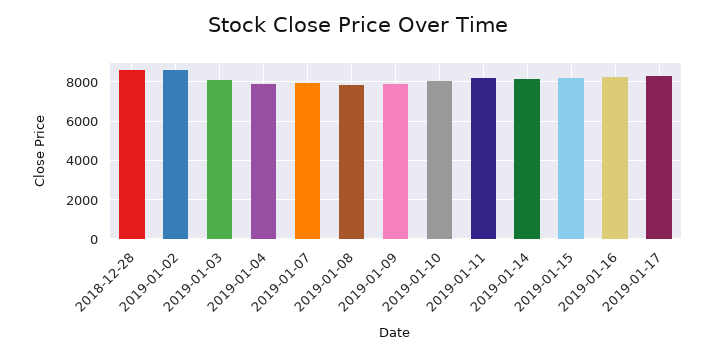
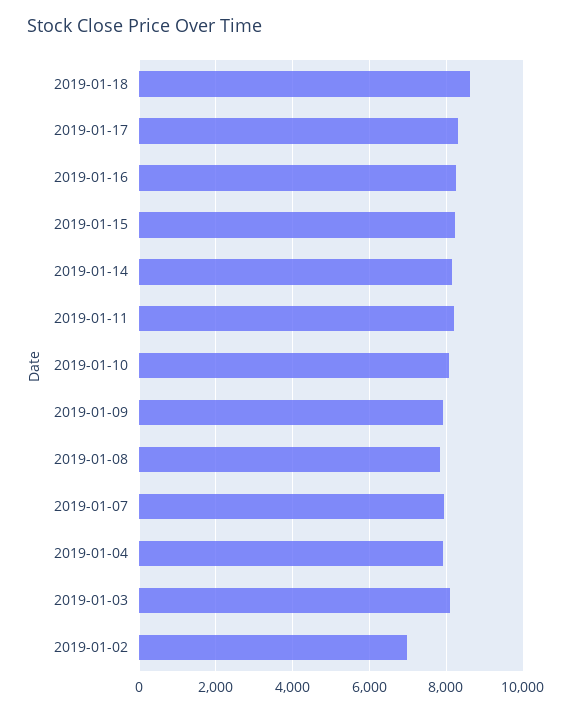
2018-12-28: 8500 -> none
2019-01-02: 8500 -> 7000
2019-01-18: none -> 8600

